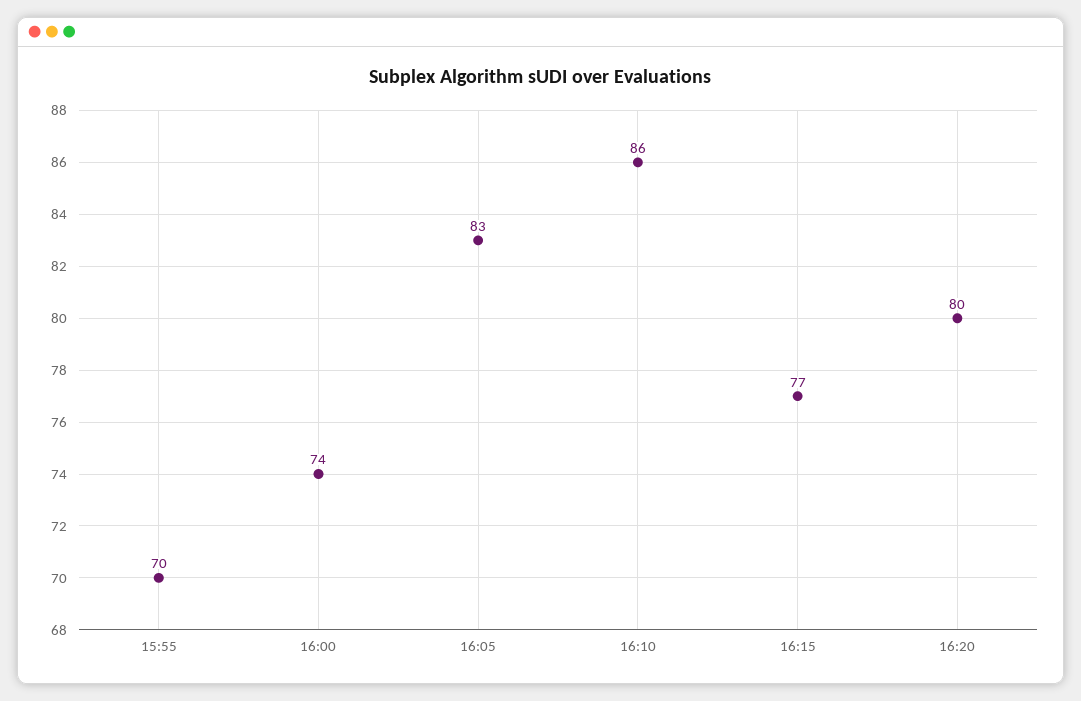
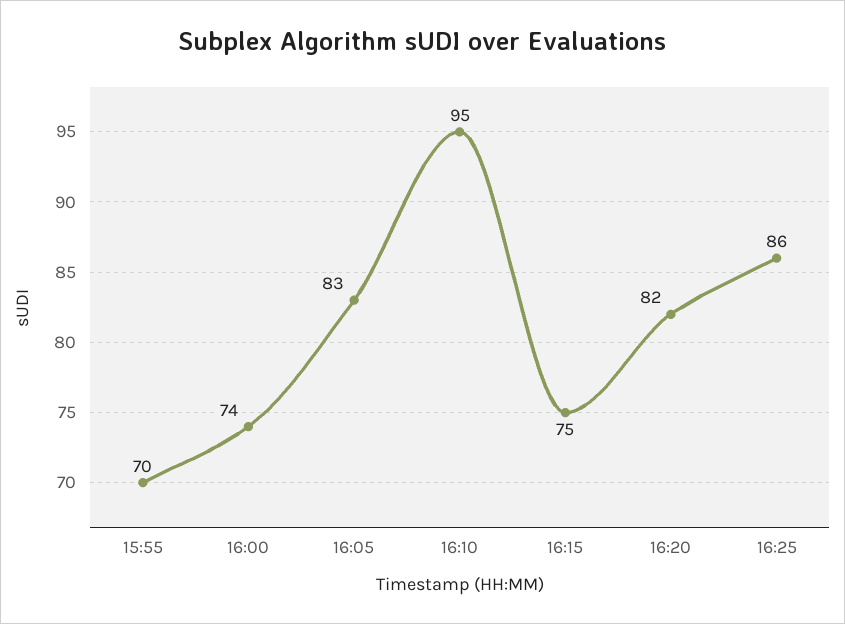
16:10: 86 -> 95
16:15: 77 -> 75
16:20: 80 -> 82
16:25: none -> 86

